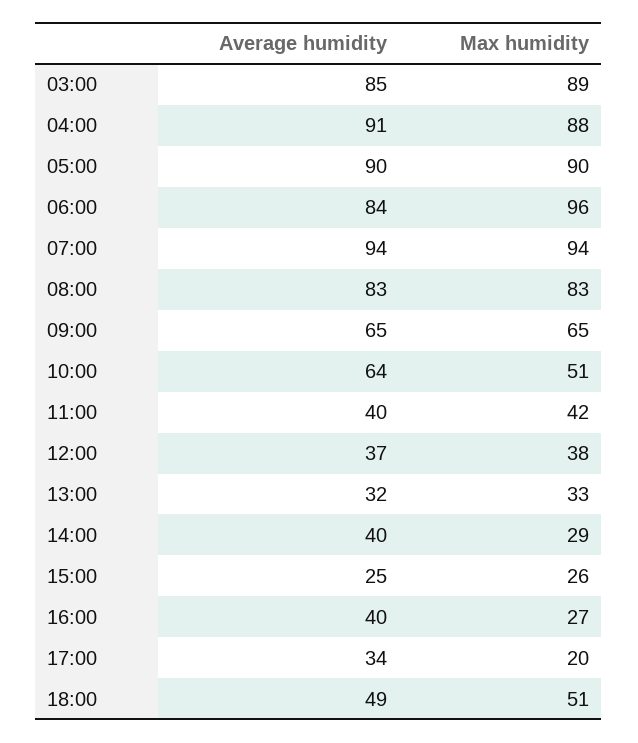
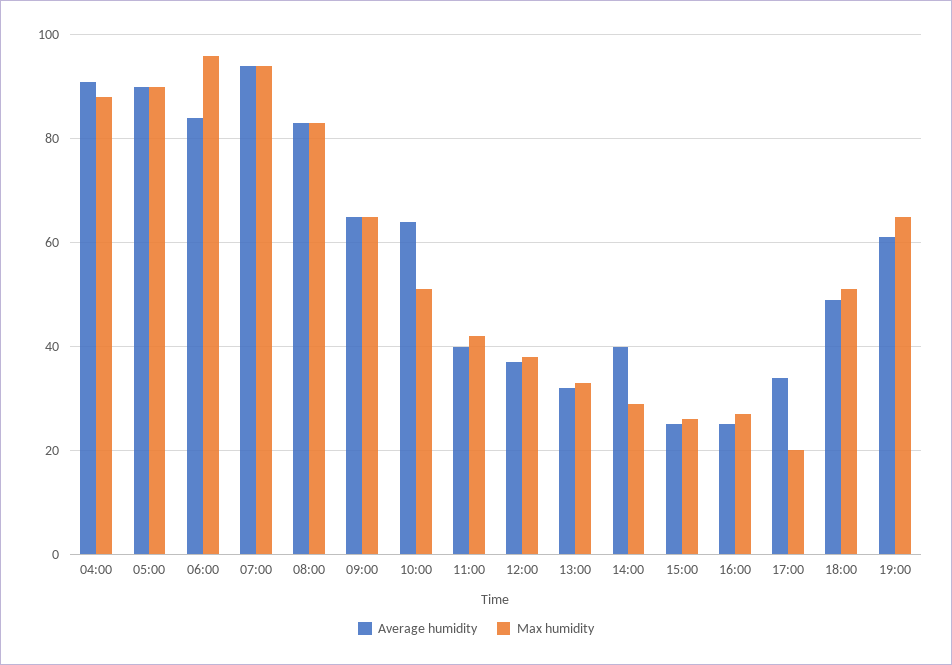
Average humidity, 03:00: 85 -> none
Max humidity, 03:00: 89 -> none
Average humidity, 16:00: 40 -> 25
Average humidity, 19:00: none -> 60
Max humidity, 19:00: none -> 65

